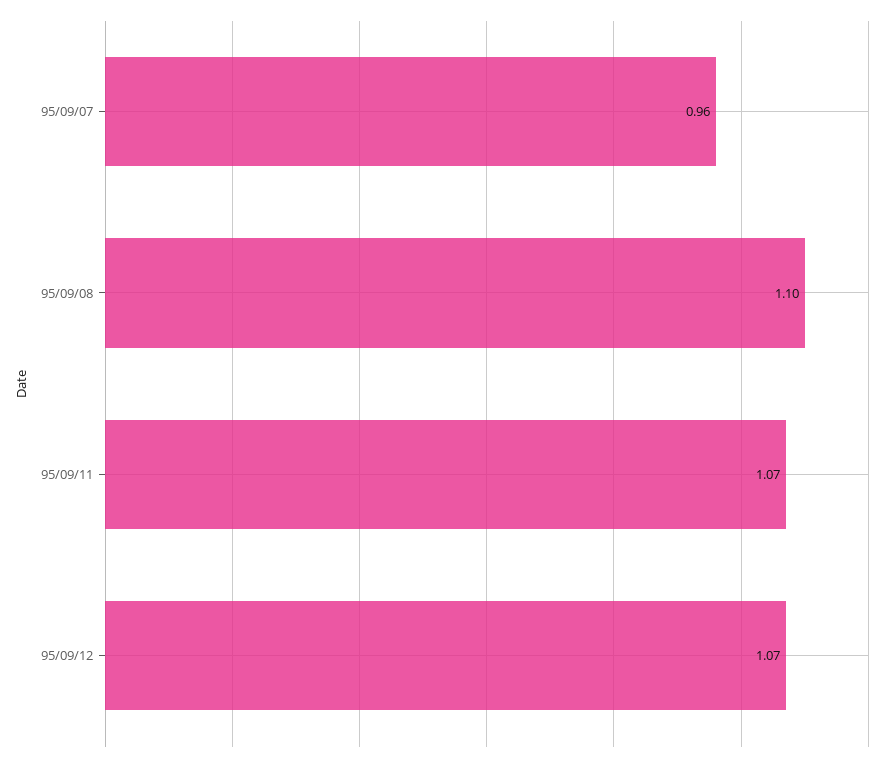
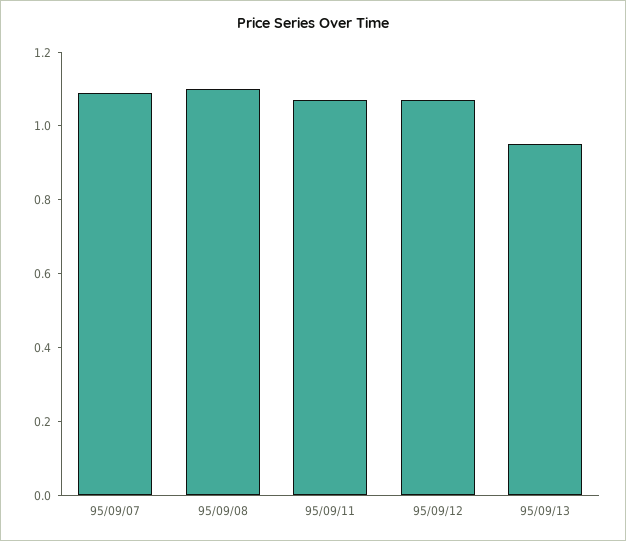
95/09/07: 0.96 -> 1.1
95/09/13: none -> 0.95

